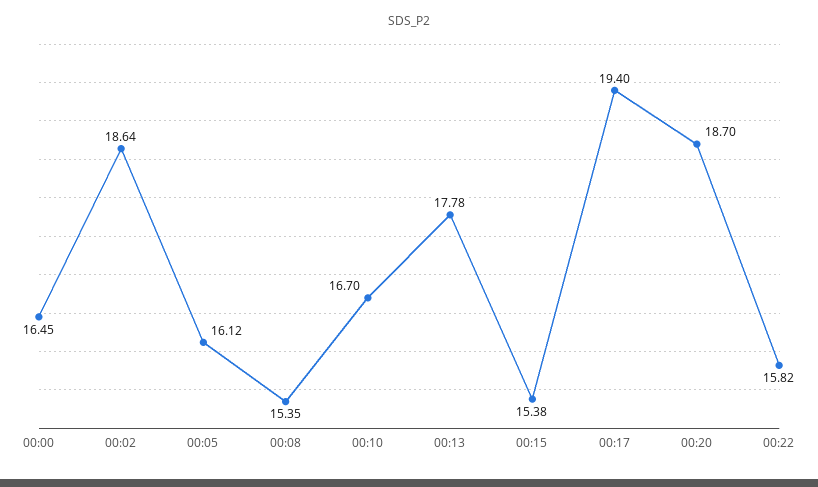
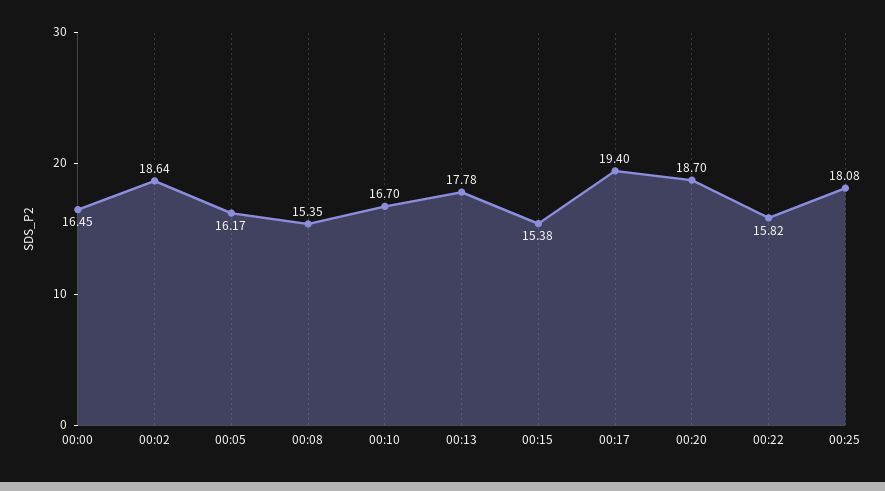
00:05: 16.12 -> 16.17
00:25: none -> 18.08

